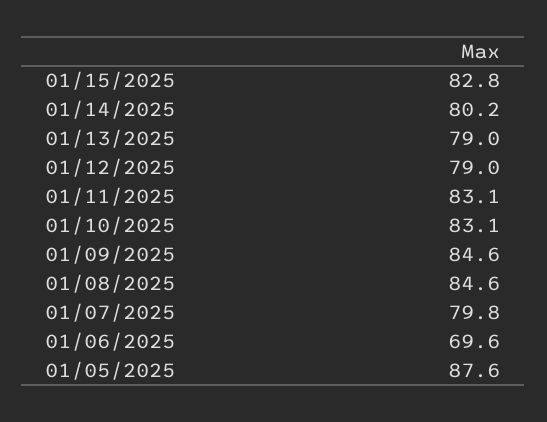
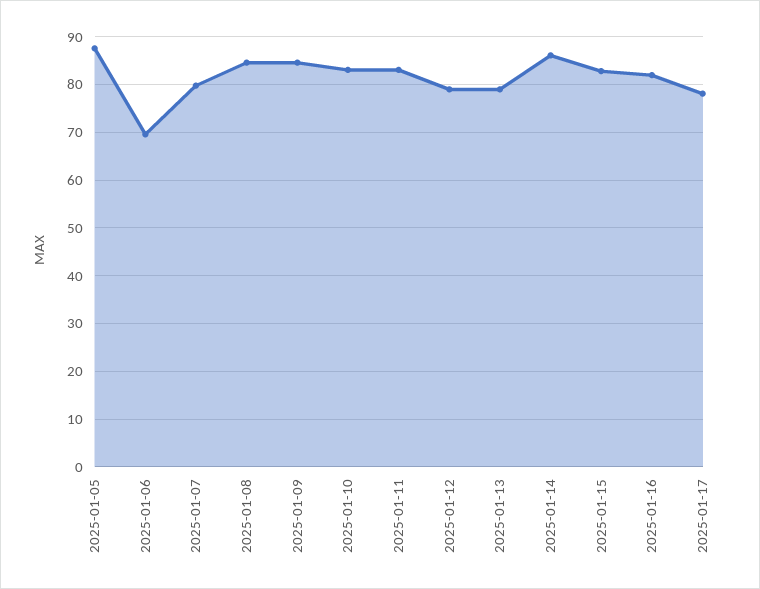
01/14/2025: 80.2 -> 86
2025-01-16: none -> 82
2025-01-17: none -> 78

